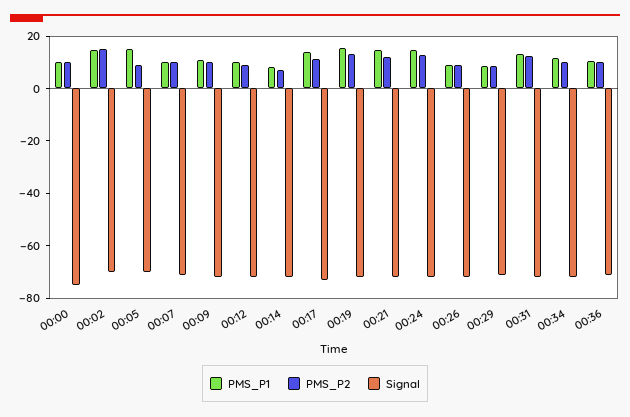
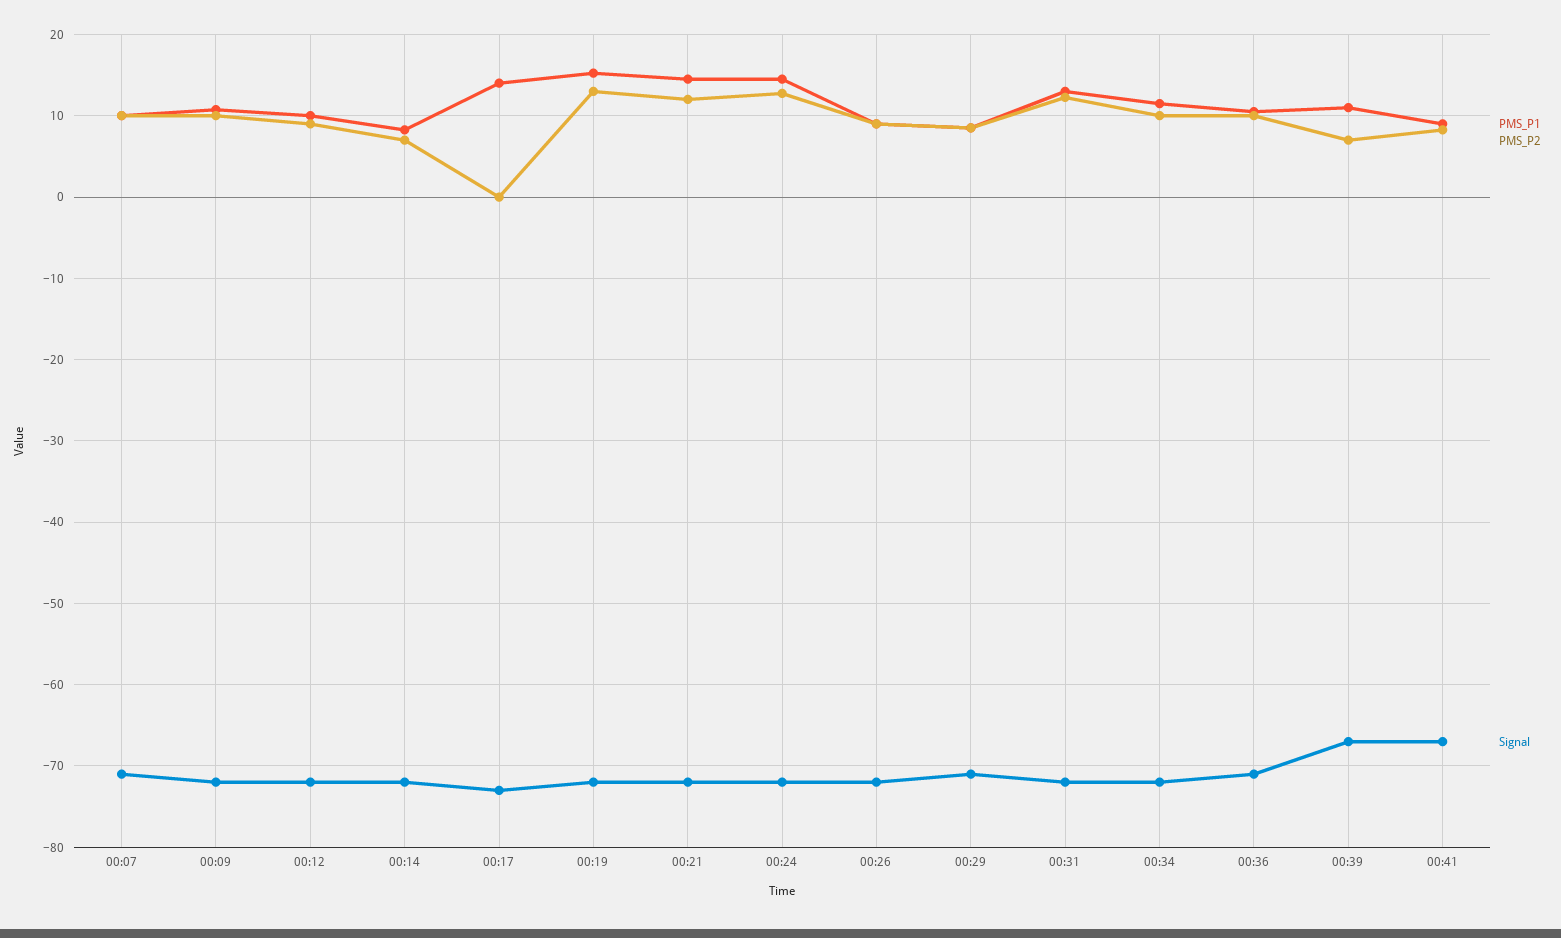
PMS_P1, 00:00: 10 -> none
PMS_P2, 00:00: 10 -> none
Signal, 00:00: -75 -> none
PMS_P1, 00:02: 15 -> none
PMS_P2, 00:02: 15 -> none
Signal, 00:02: -70 -> none
PMS_P1, 00:05: 15 -> none
PMS_P2, 00:05: 10 -> none
Signal, 00:05: -70 -> none
PMS_P2, 00:17: 10 -> 0
PMS_P1, 00:39: none -> 11
PMS_P2, 00:39: none -> 7
Signal, 00:39: none -> -67
PMS_P1, 00:41: none -> 9
PMS_P2, 00:41: none -> 8
Signal, 00:41: none -> -67

